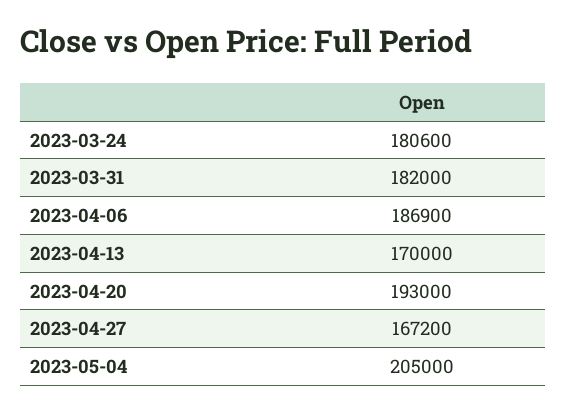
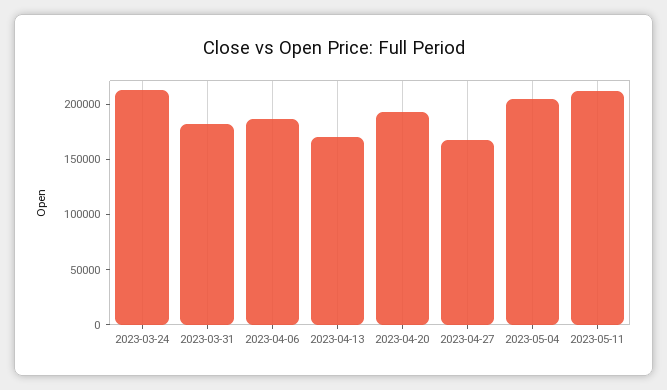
2023-03-24: 180600 -> 210000
2023-05-11: none -> 210000

